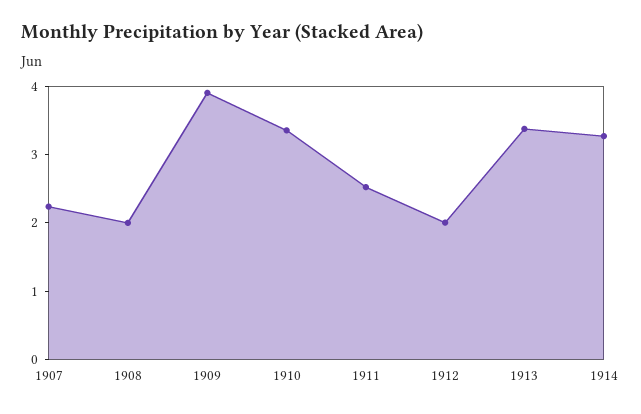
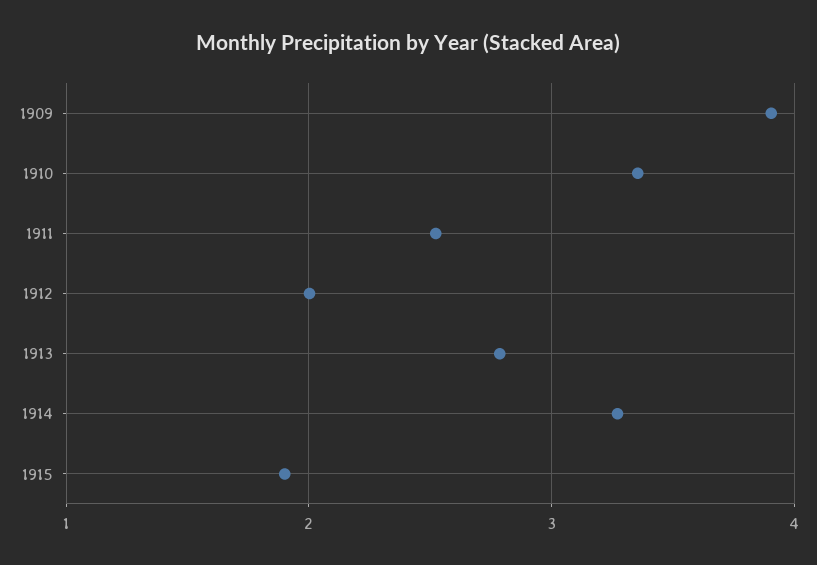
1907: 2.2 -> none
1908: 2 -> none
1913: 3.4 -> 2.8
1915: none -> 1.9

